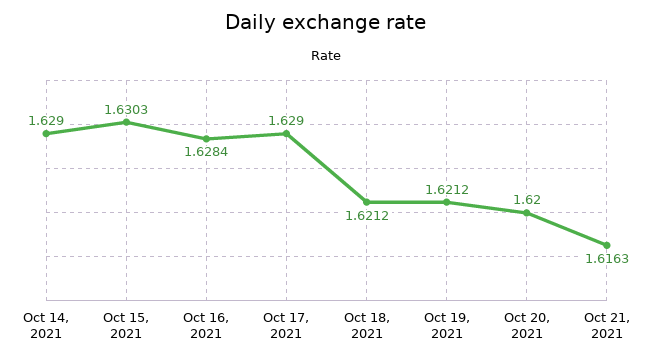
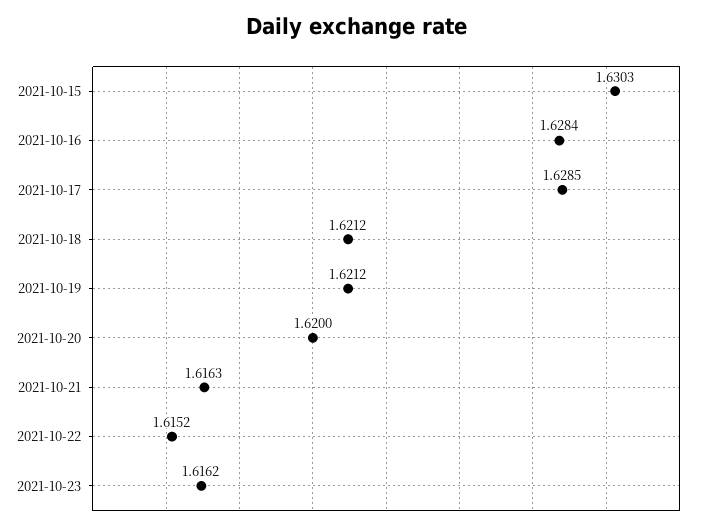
Oct 14, 2021: 1.629 -> none
Oct 17, 2021: 1.629 -> 1.6285
2021-10-22: none -> 1.6152
2021-10-23: none -> 1.6162

